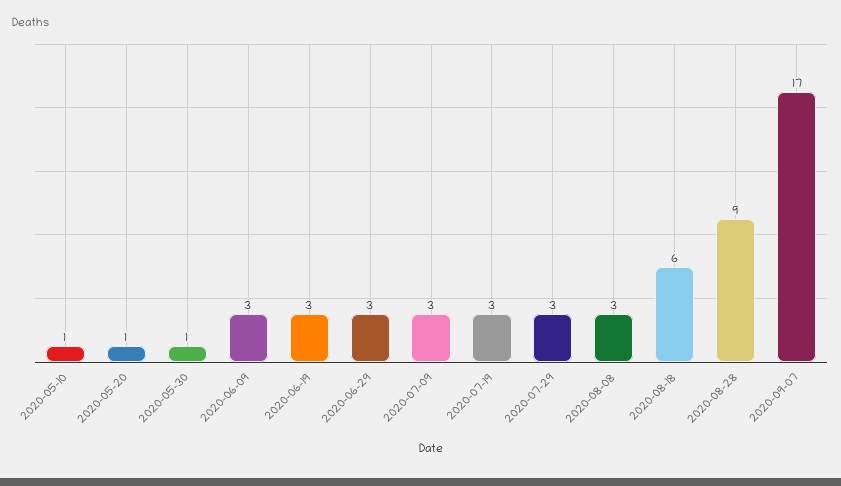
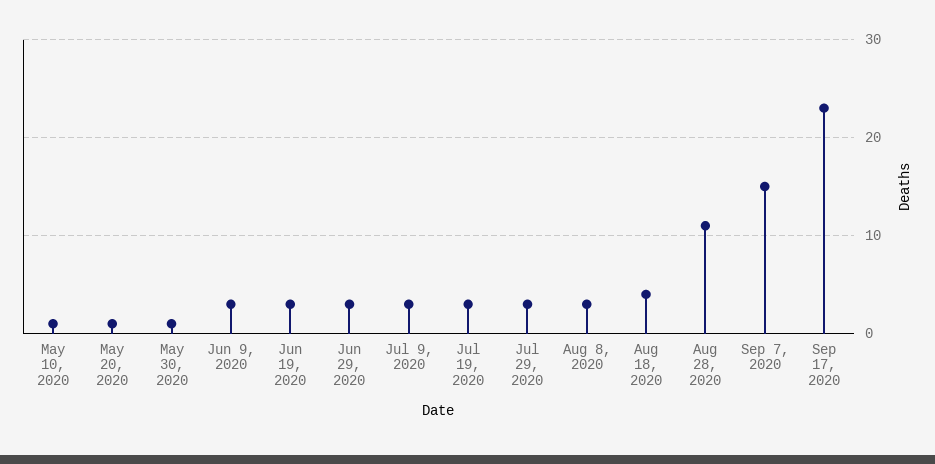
2020-08-18: 6 -> 4
2020-08-28: 9 -> 11
2020-09-07: 17 -> 15
Sep 17, 2020: none -> 23

